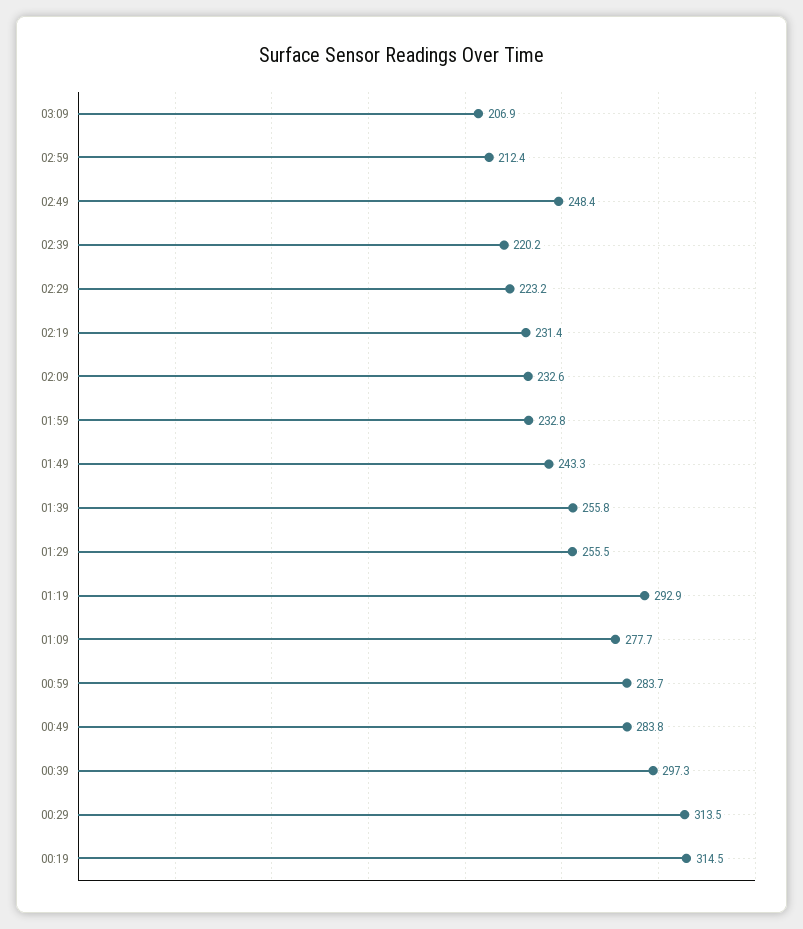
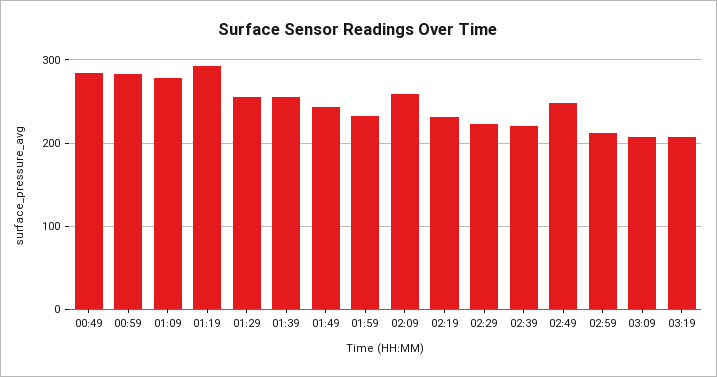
02:09: 232.6 -> 260
00:39: 297.3 -> none
00:29: 313.5 -> none
00:19: 314.5 -> none
03:19: none -> 210

